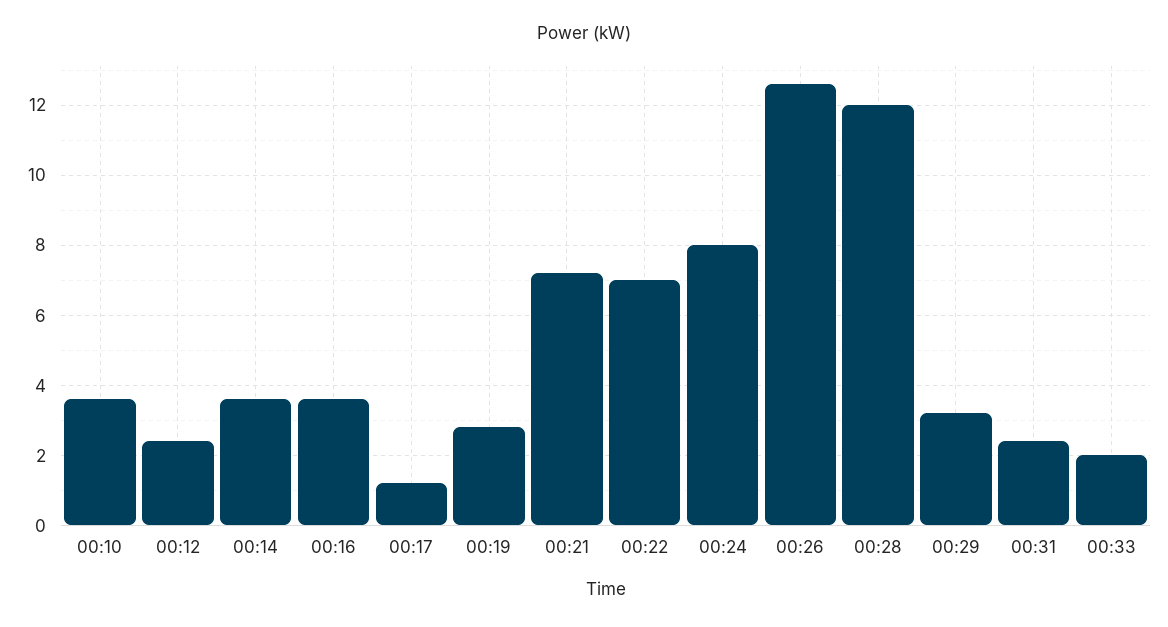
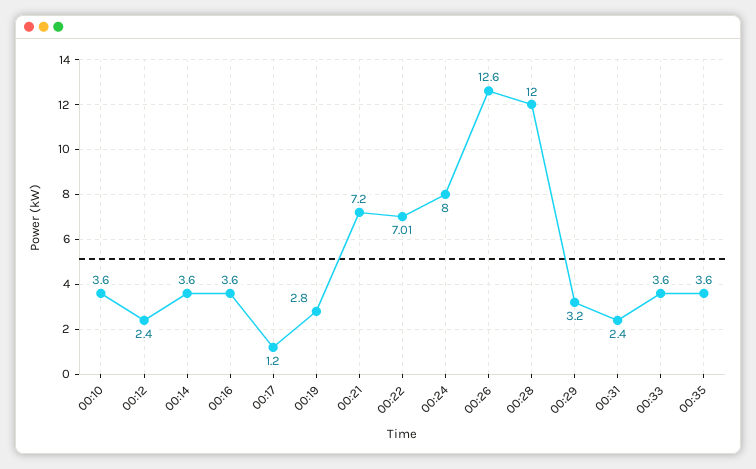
00:33: 2 -> 3.6
00:35: none -> 3.6

